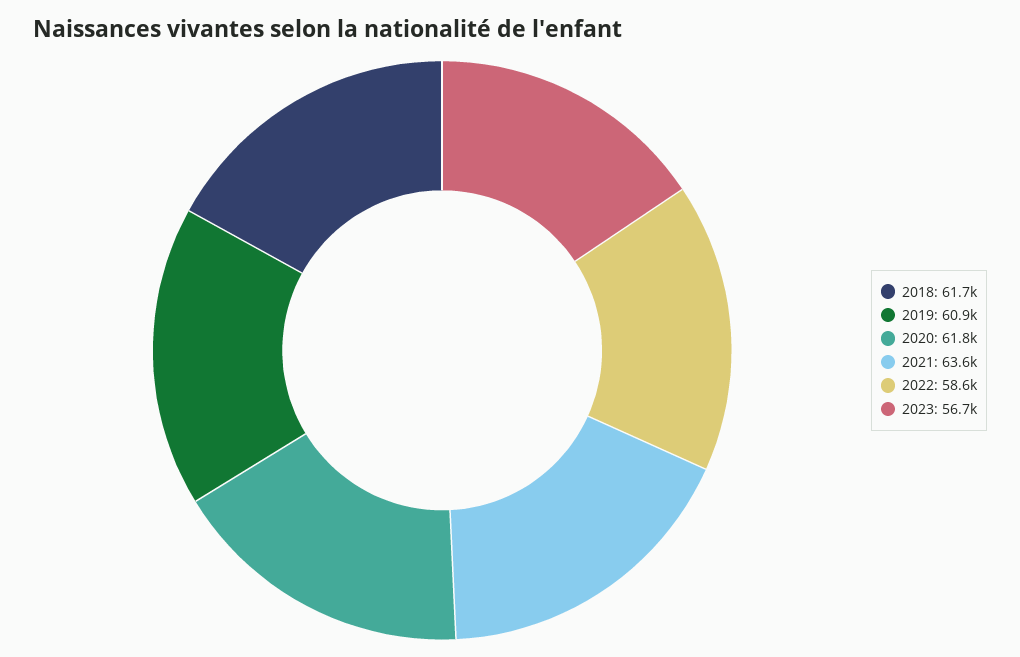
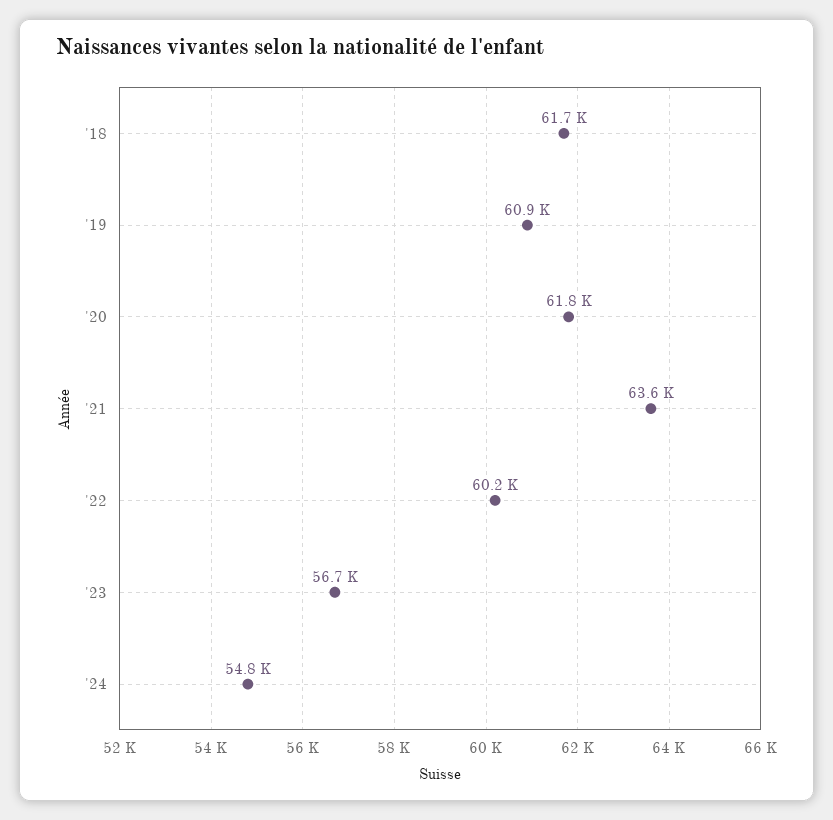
2022: 58600 -> 60200
'24: none -> 54800

